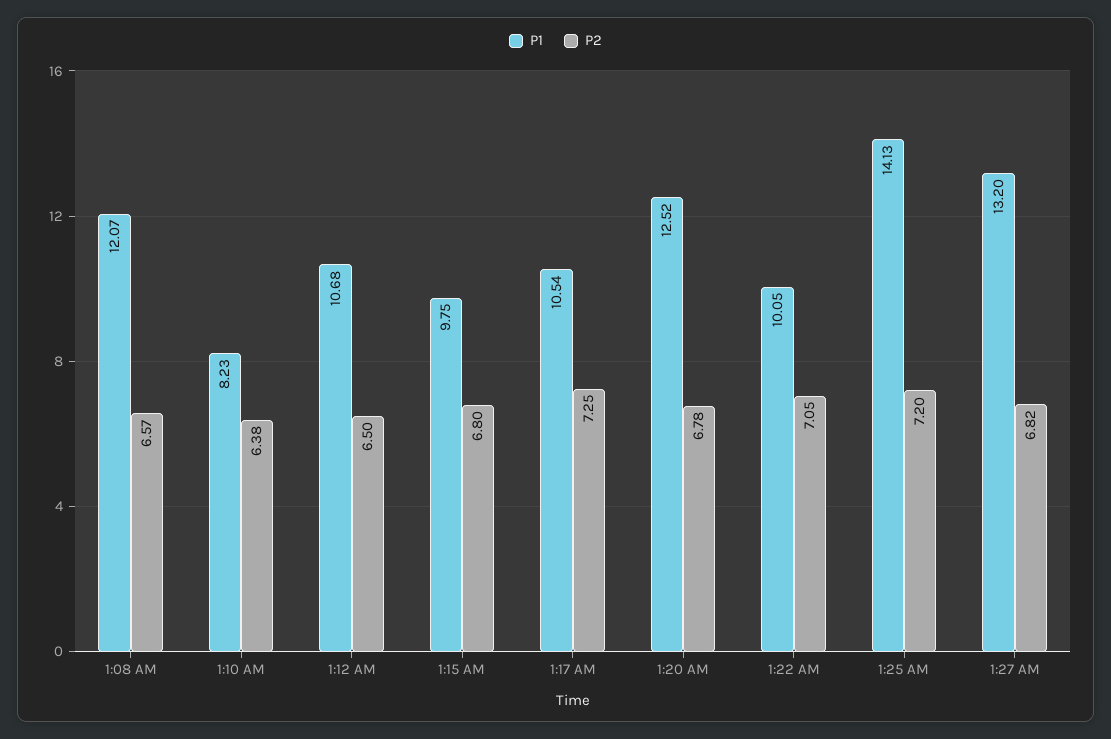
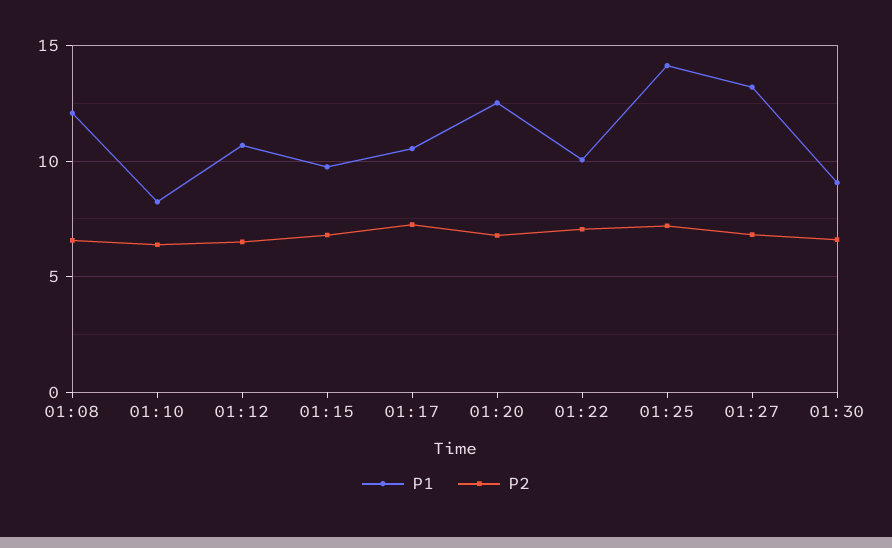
P1, 01:30: none -> 9
P2, 01:30: none -> 6.5

